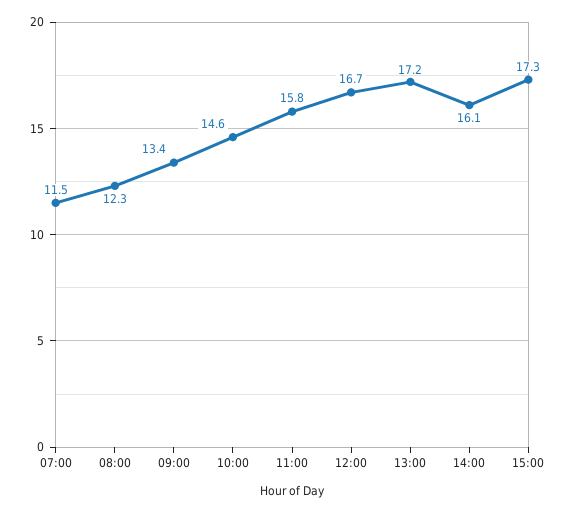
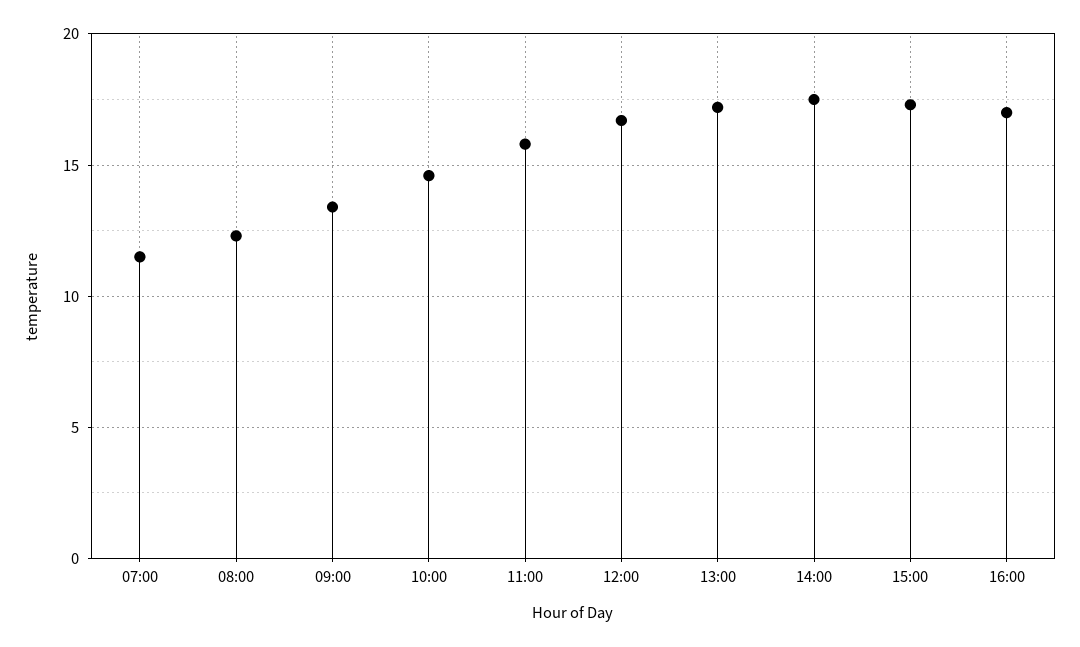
14:00: 16.1 -> 17.5
16:00: none -> 17

